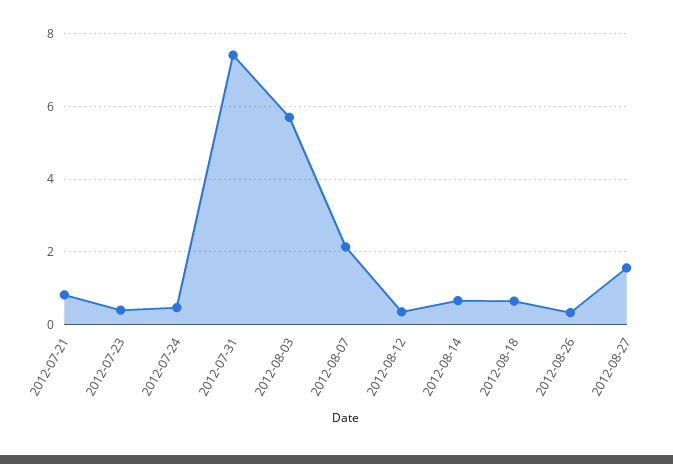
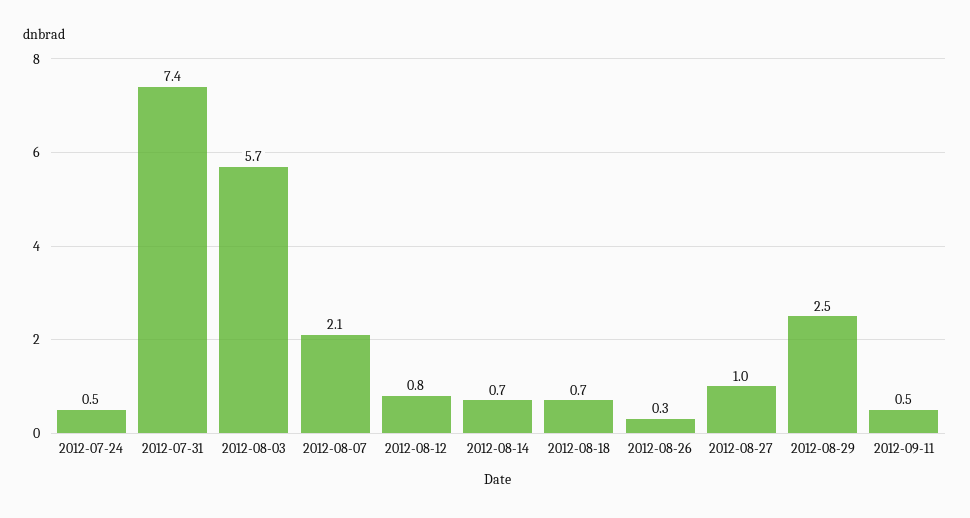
2012-07-21: 0.8 -> none
2012-07-23: 0.4 -> none
2012-08-12: 0.4 -> 0.8
2012-08-27: 1.6 -> 1
2012-08-29: none -> 2.5
2012-09-11: none -> 0.5

